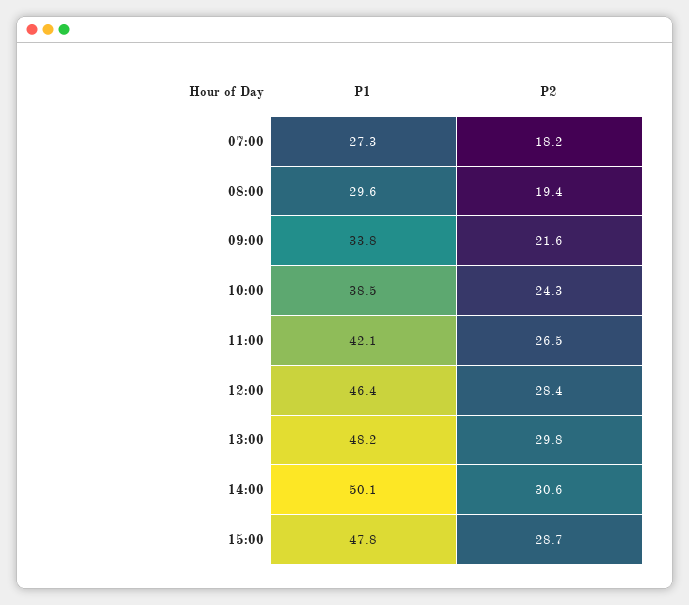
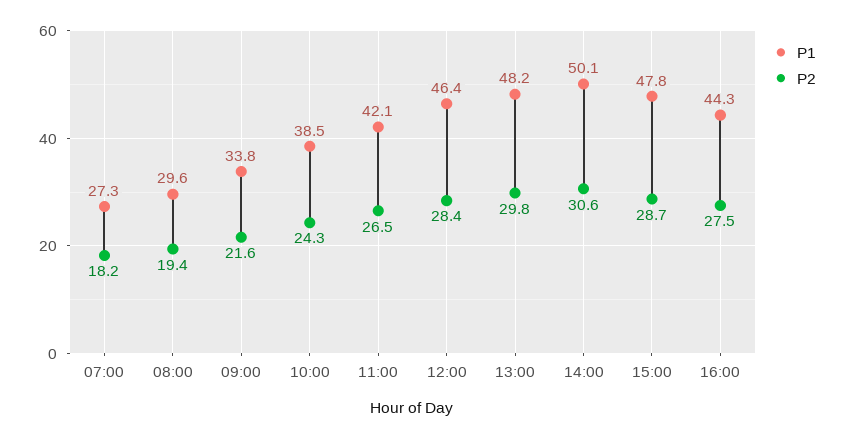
P1, 16:00: none -> 44.3
P2, 16:00: none -> 27.5

